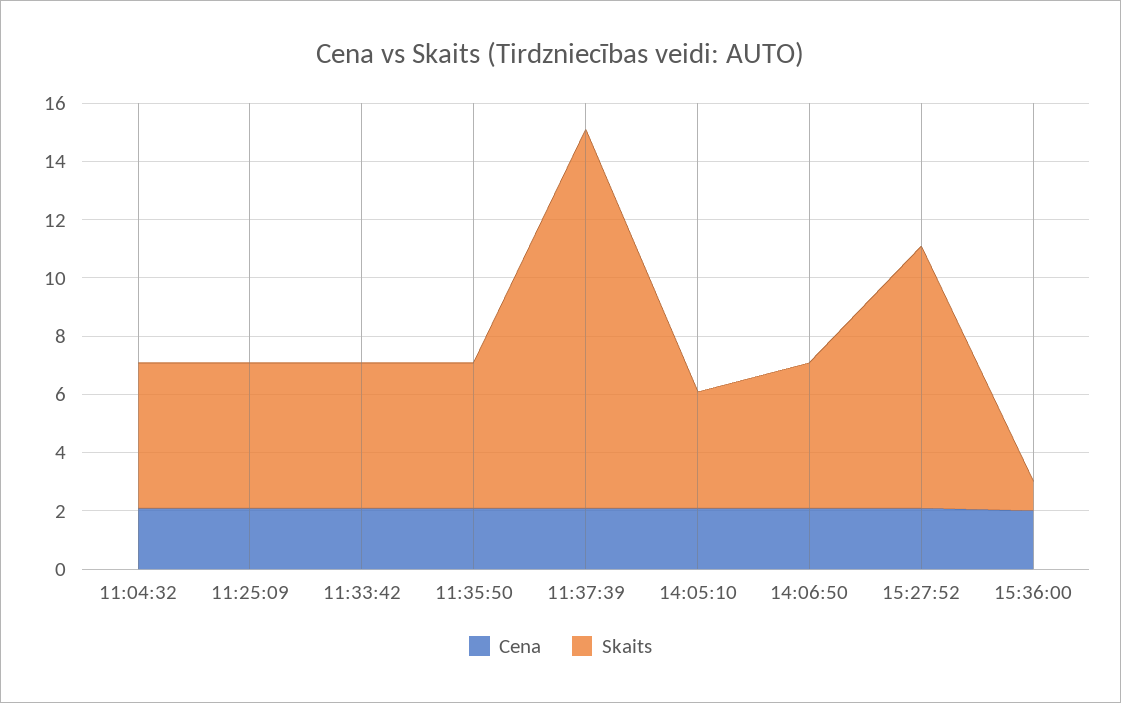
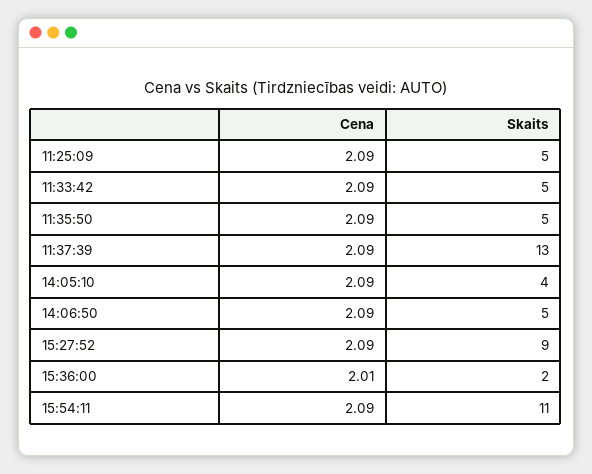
Cena, 11:04:32: 2 -> none
Skaits, 11:04:32: 5 -> none
Skaits, 15:36:00: 1 -> 2
Cena, 15:54:11: none -> 2.09
Skaits, 15:54:11: none -> 11

